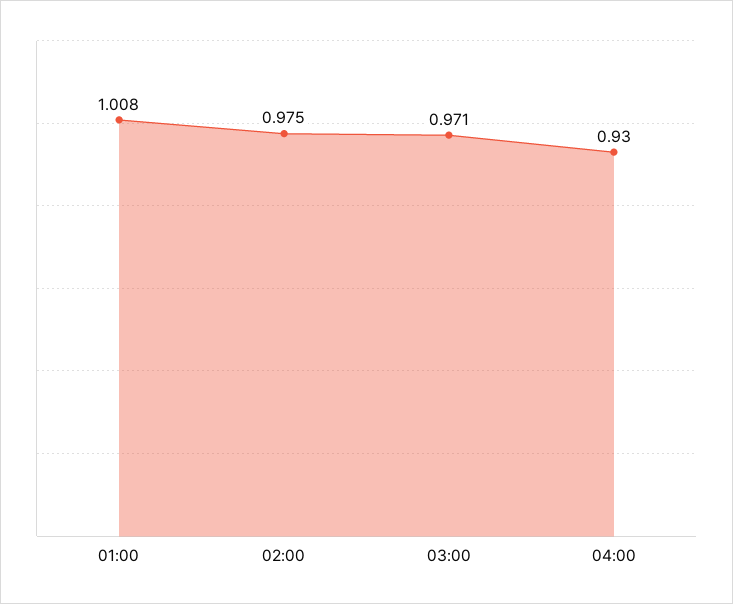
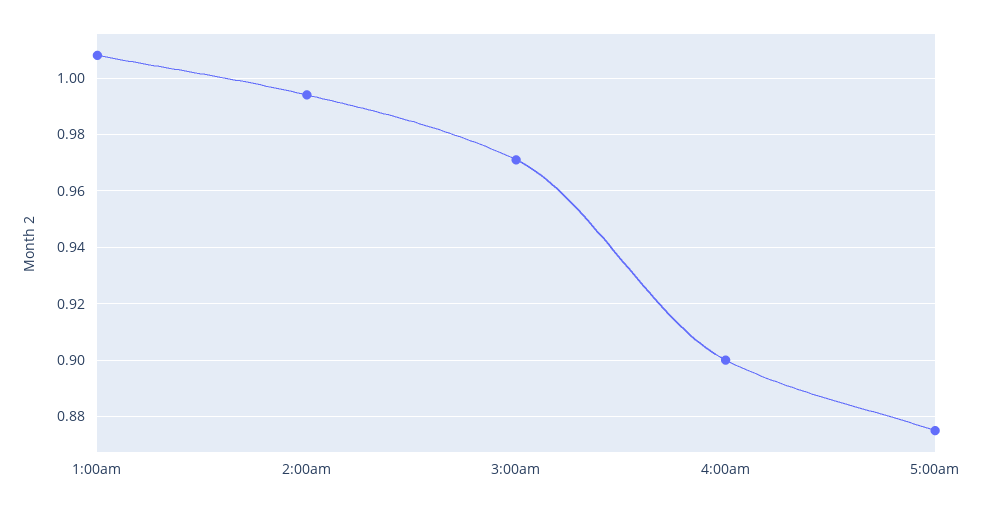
02:00: 0.975 -> 0.995
04:00: 0.93 -> 0.9
5:00am: none -> 0.875

